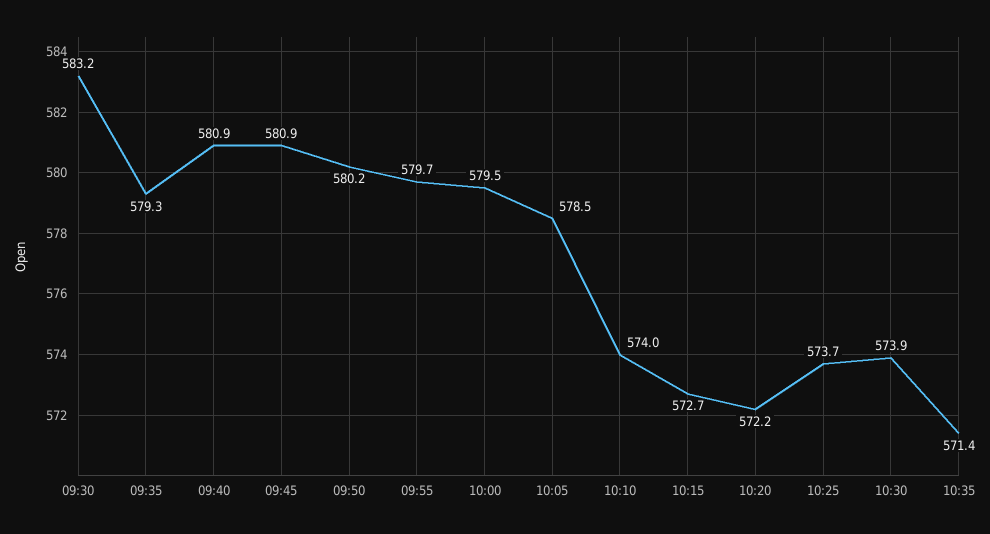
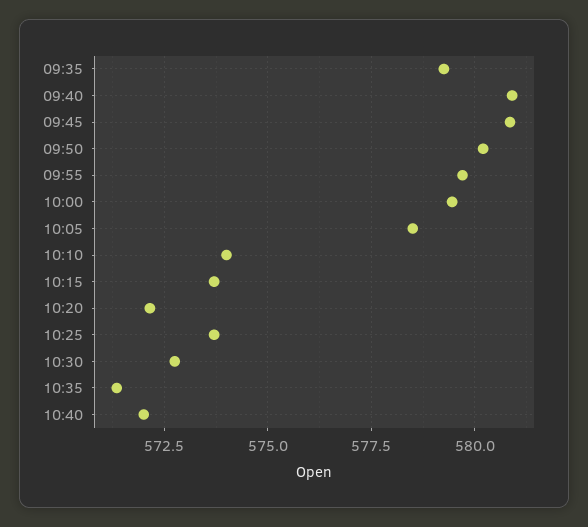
09:30: 583.2 -> none
10:15: 572.7 -> 573.75
10:30: 573.9 -> 572.75
10:40: none -> 572

